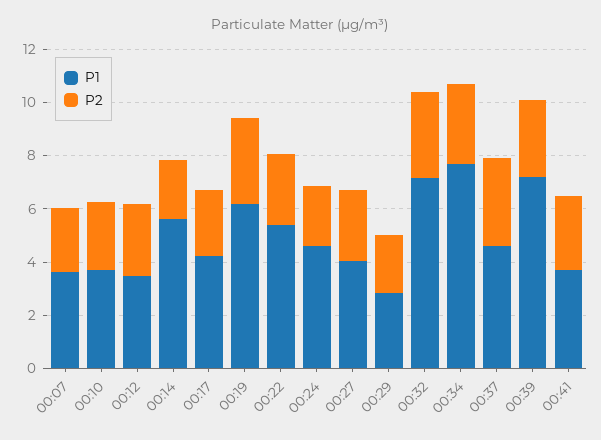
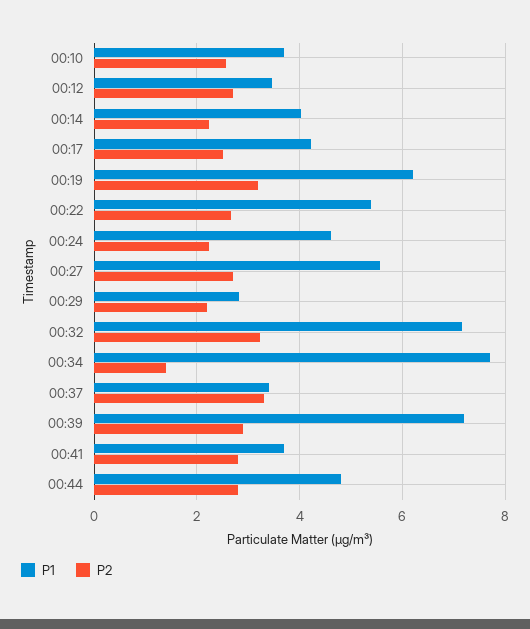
P1, 00:07: 3.5 -> none
P2, 00:07: 2.5 -> none
P1, 00:14: 5.5 -> 4
P1, 00:27: 4 -> 5.6
P2, 00:34: 3 -> 1.4
P1, 00:37: 4.5 -> 3.4
P1, 00:44: none -> 4.8
P2, 00:44: none -> 2.8

